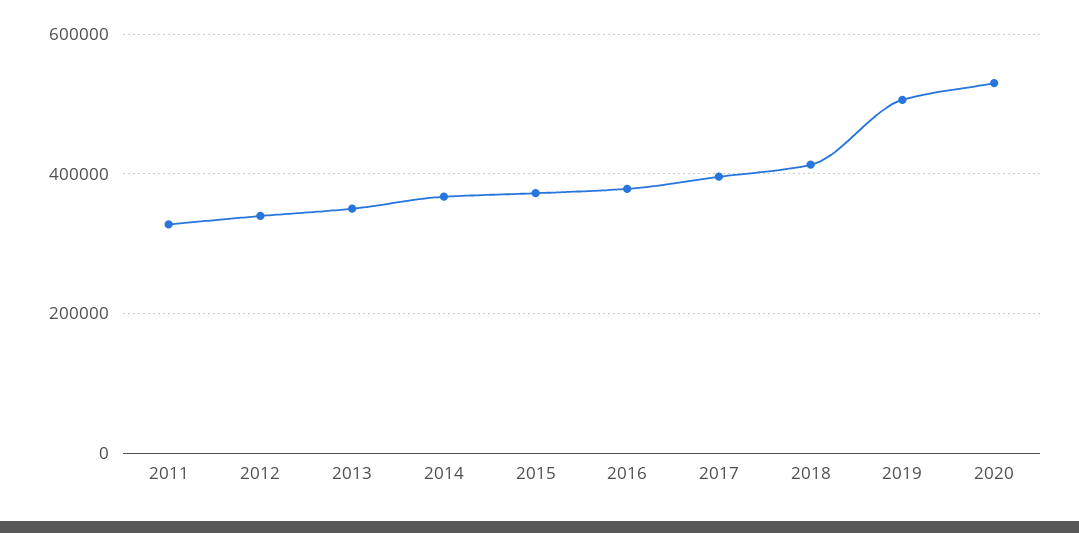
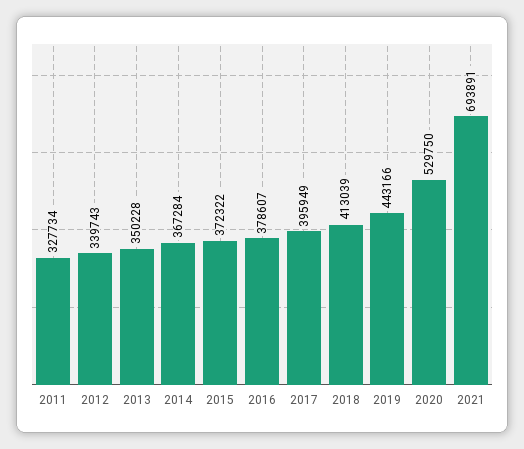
2019: 500000 -> 443166
2021: none -> 693891

